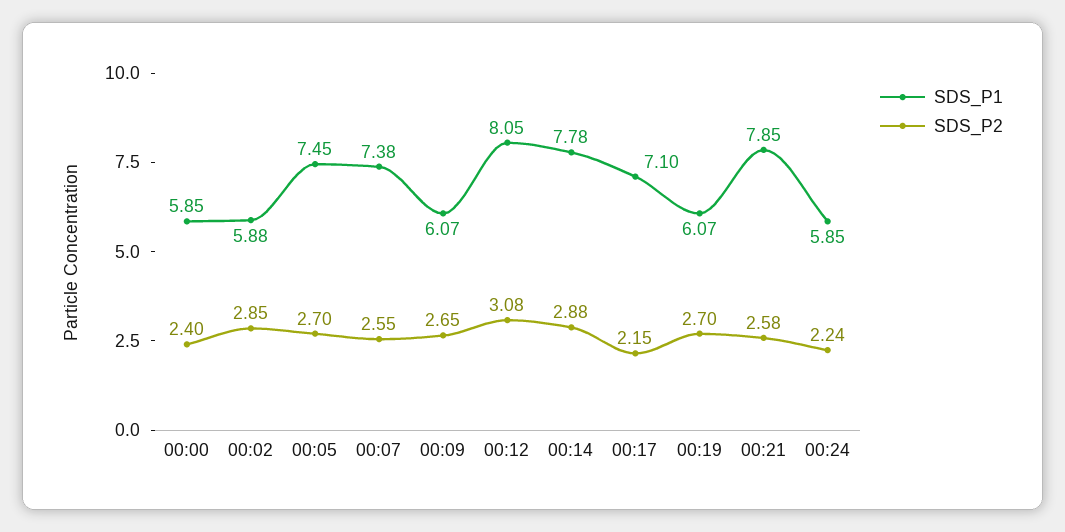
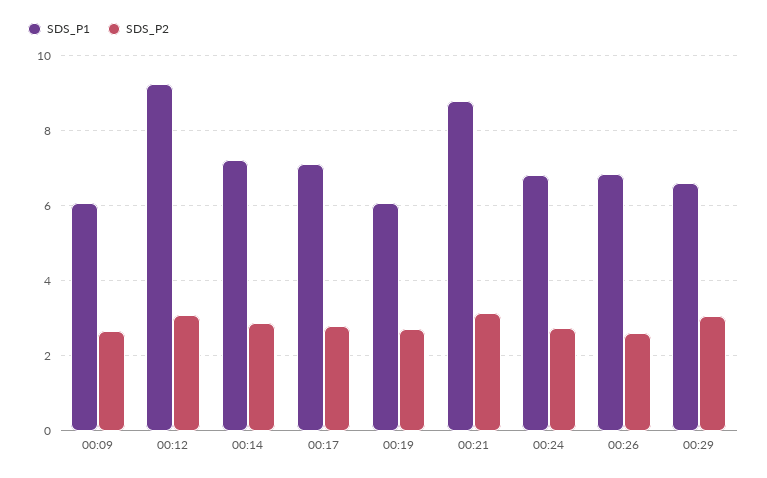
SDS_P1, 00:00: 5.85 -> none
SDS_P2, 00:00: 2.4 -> none
SDS_P1, 00:02: 5.88 -> none
SDS_P2, 00:02: 2.85 -> none
SDS_P1, 00:05: 7.45 -> none
SDS_P2, 00:05: 2.7 -> none
SDS_P1, 00:07: 7.38 -> none
SDS_P2, 00:07: 2.55 -> none
SDS_P1, 00:12: 8.05 -> 9.2
SDS_P1, 00:14: 7.78 -> 7.2
SDS_P2, 00:17: 2.15 -> 2.8
SDS_P1, 00:21: 7.85 -> 8.8
SDS_P2, 00:21: 2.58 -> 3.2
SDS_P1, 00:24: 5.85 -> 6.8
SDS_P2, 00:24: 2.24 -> 2.8
SDS_P1, 00:26: none -> 6.8
SDS_P2, 00:26: none -> 2.6
SDS_P1, 00:29: none -> 6.6
SDS_P2, 00:29: none -> 3

